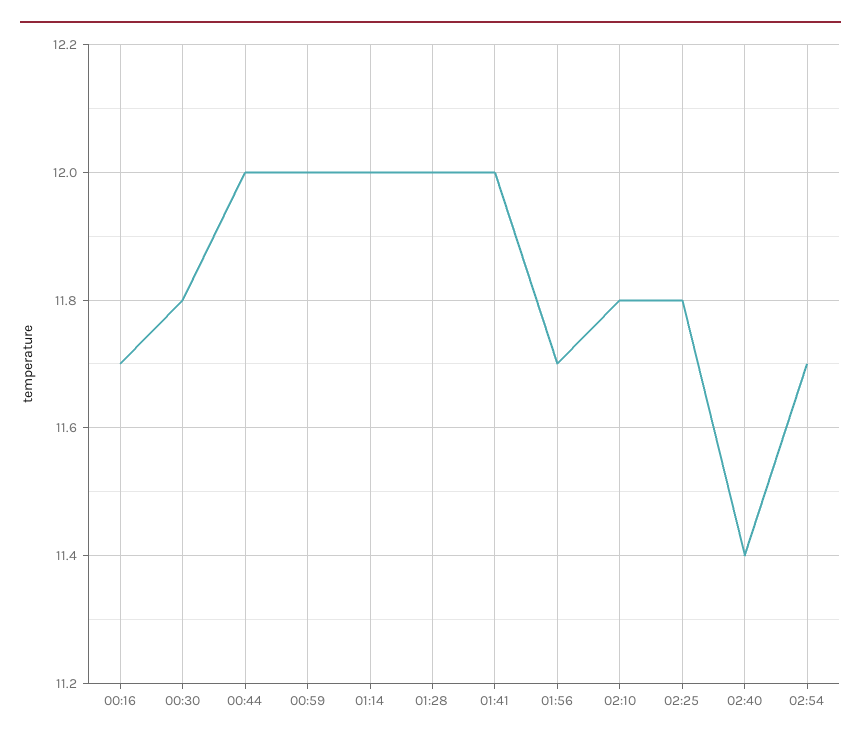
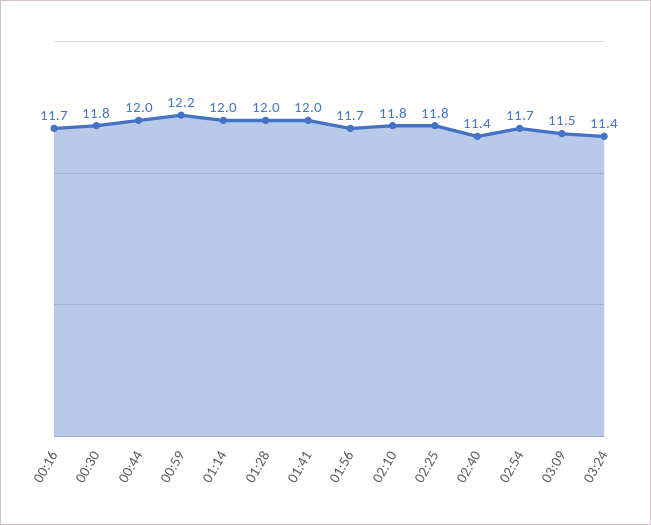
00:59: 12 -> 12.2
03:09: none -> 11.5
03:24: none -> 11.4

